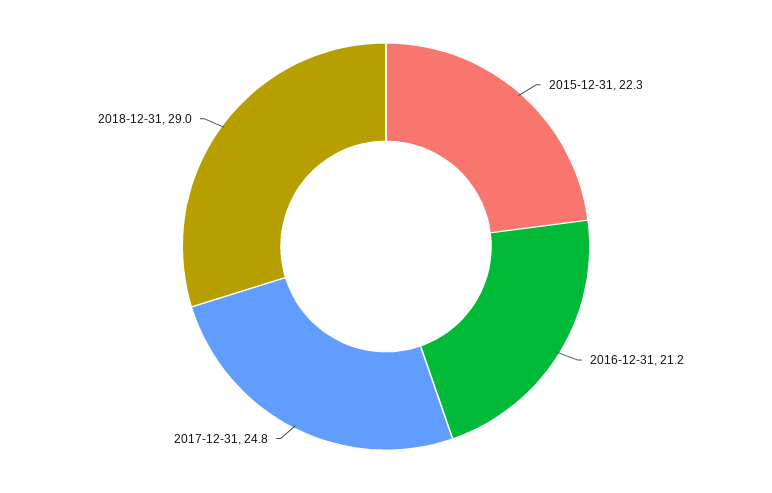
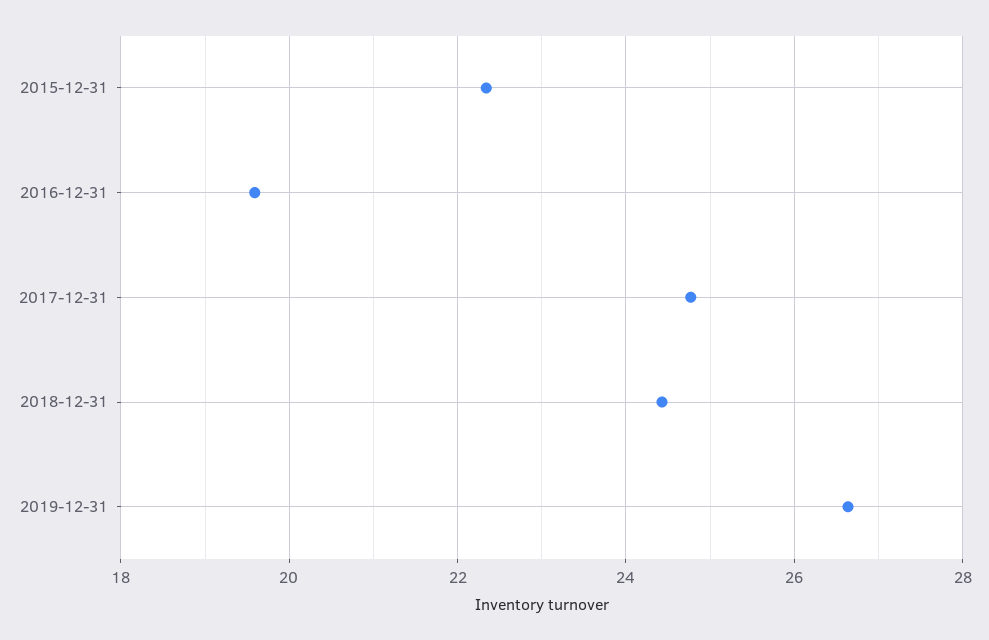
2016-12-31: 21.2 -> 19.6
2018-12-31: 29 -> 24.4
2019-12-31: none -> 26.6

